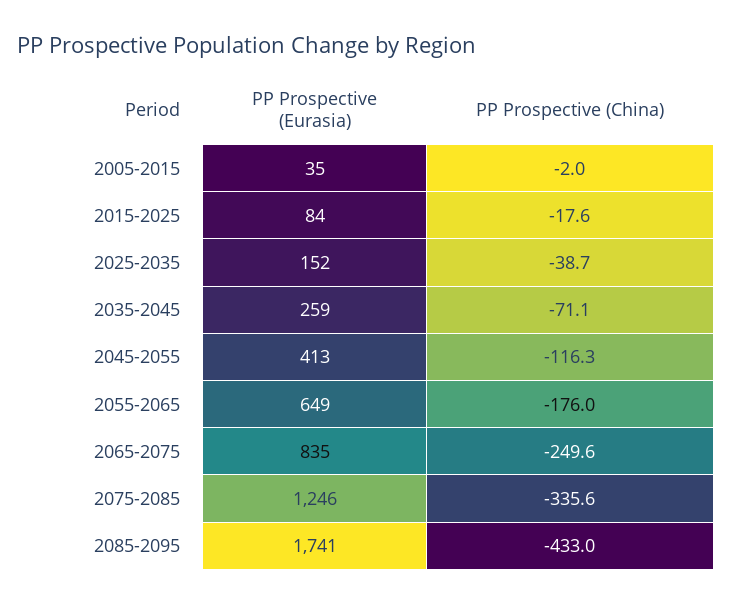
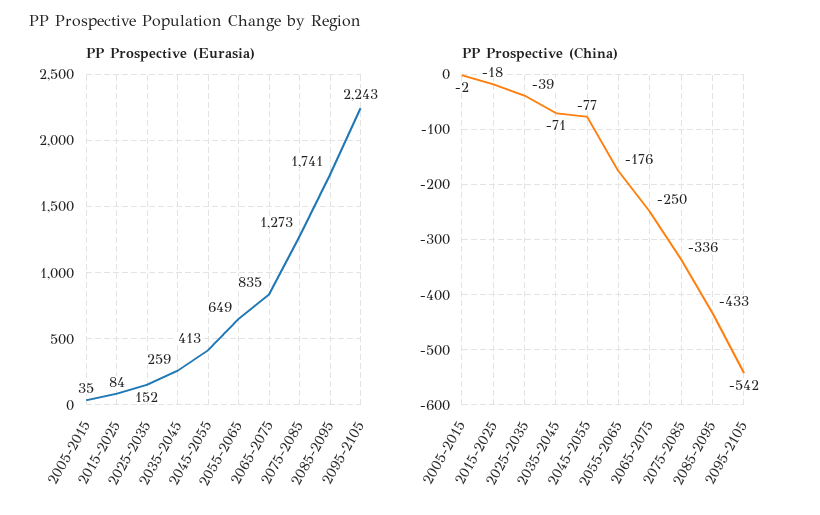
PP Prospective (China), 2045-2055: -116.3 -> -77
PP Prospective (Eurasia), 2075-2085: 1246 -> 1273
PP Prospective (Eurasia), 2095-2105: none -> 2243
PP Prospective (China), 2095-2105: none -> -542

